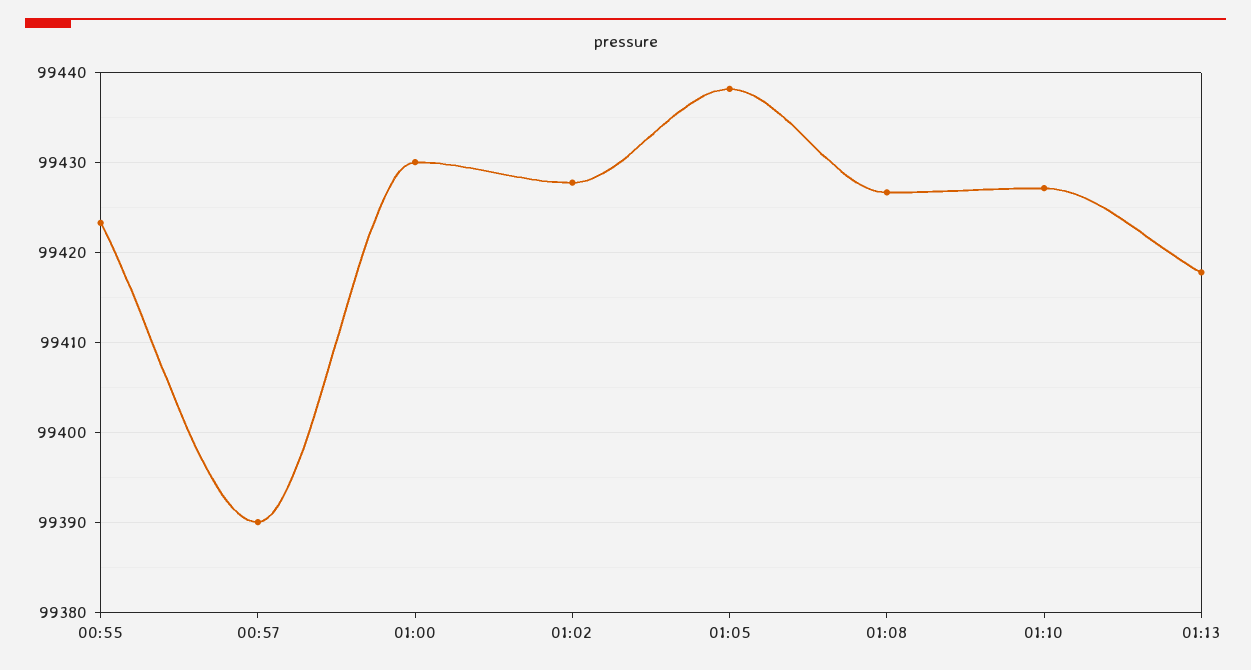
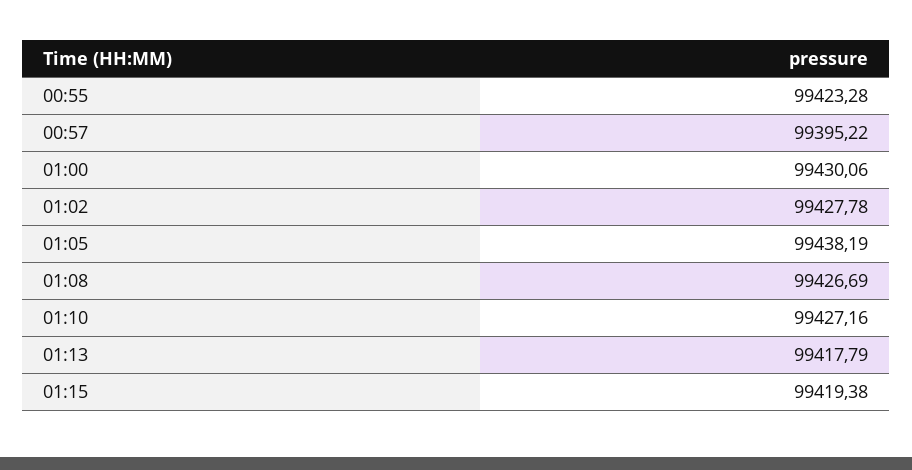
00:57: 99390 -> 99395.22
01:15: none -> 99419.38

